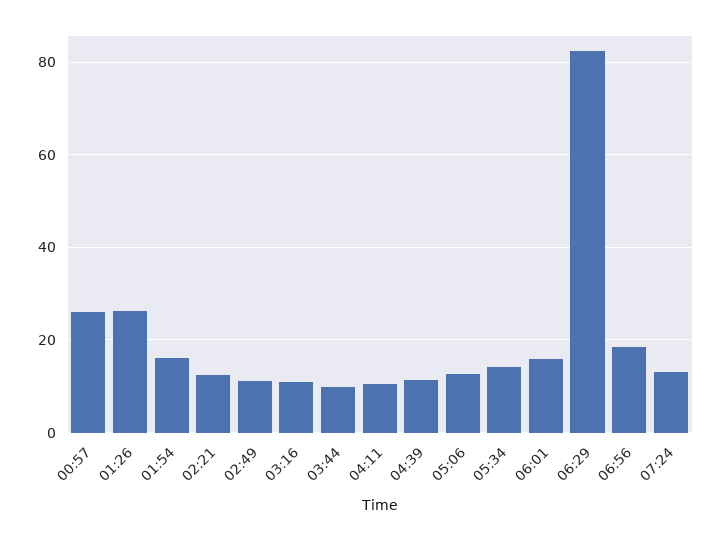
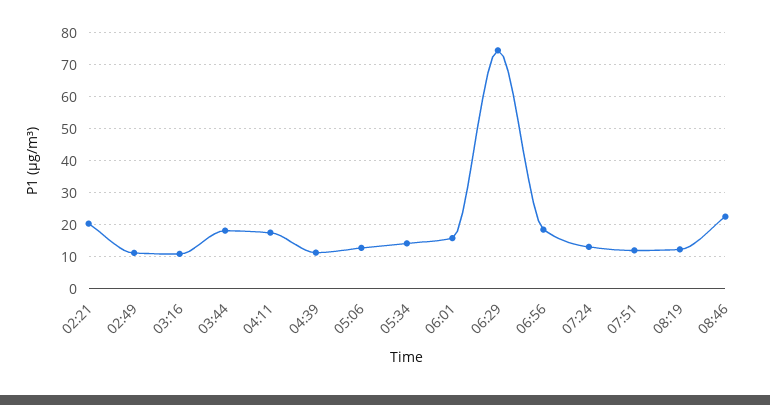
00:57: 26 -> none
01:26: 26 -> none
01:54: 16 -> none
02:21: 12 -> 20
03:44: 10 -> 18
04:11: 10 -> 18
06:29: 82 -> 74
07:51: none -> 12
08:19: none -> 12
08:46: none -> 22

